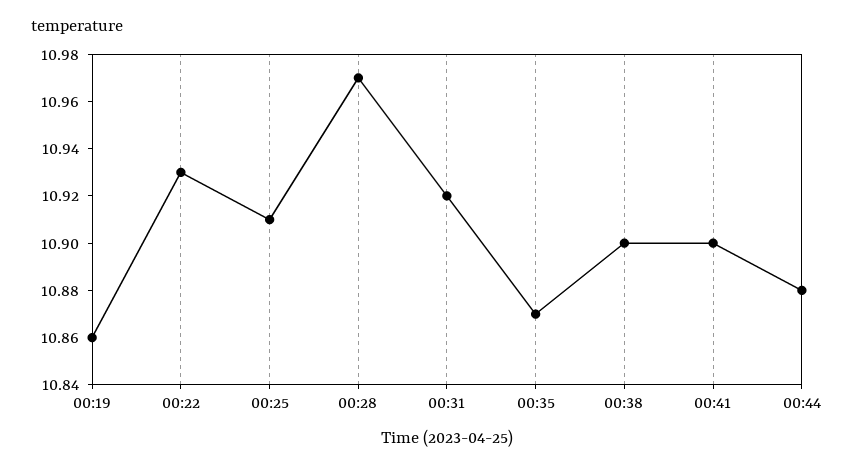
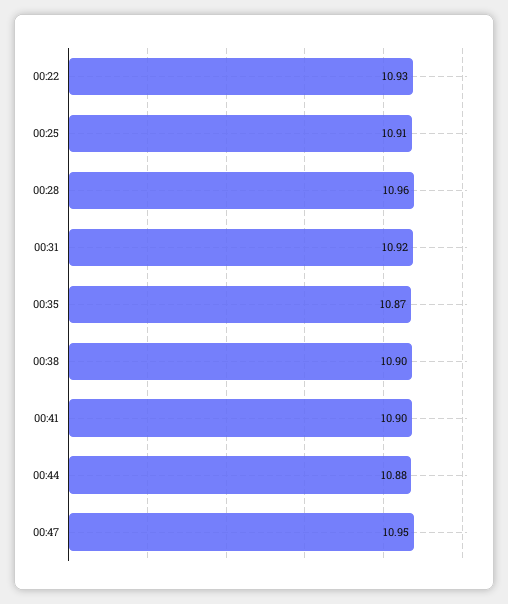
00:19: 10.86 -> none
00:28: 10.97 -> 10.96
00:47: none -> 10.95

